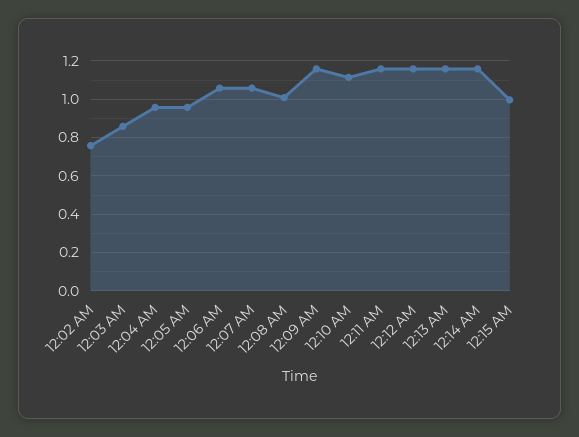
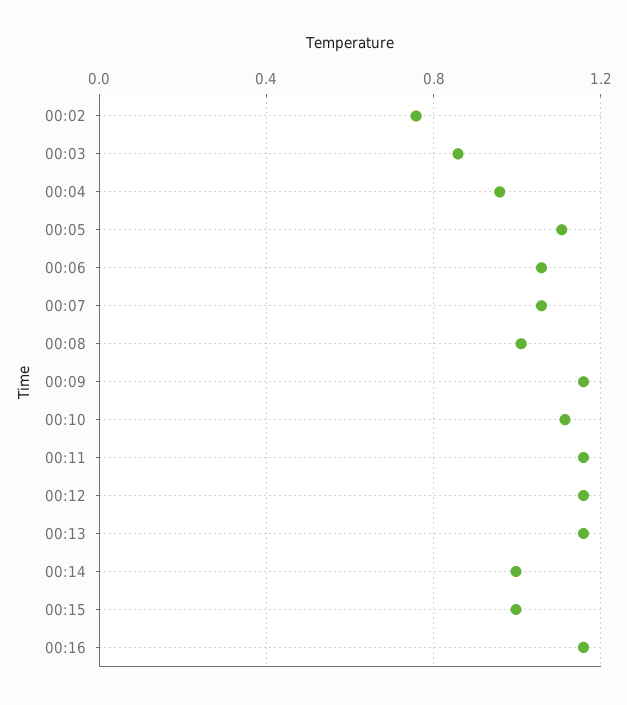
12:05 AM: 0.95 -> 1.1
12:14 AM: 1.15 -> 1
00:16: none -> 1.15

